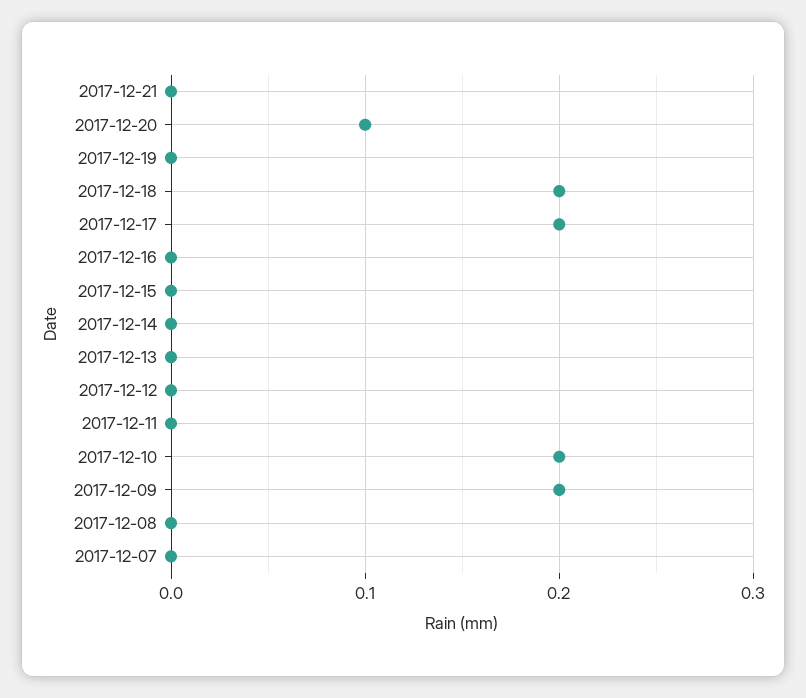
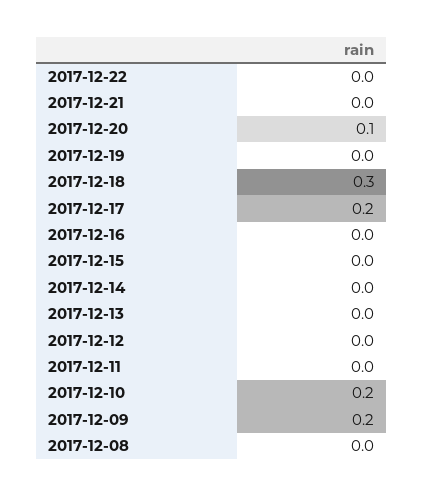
2017-12-18: 0.2 -> 0.3
2017-12-07: 0 -> none
2017-12-22: none -> 0

